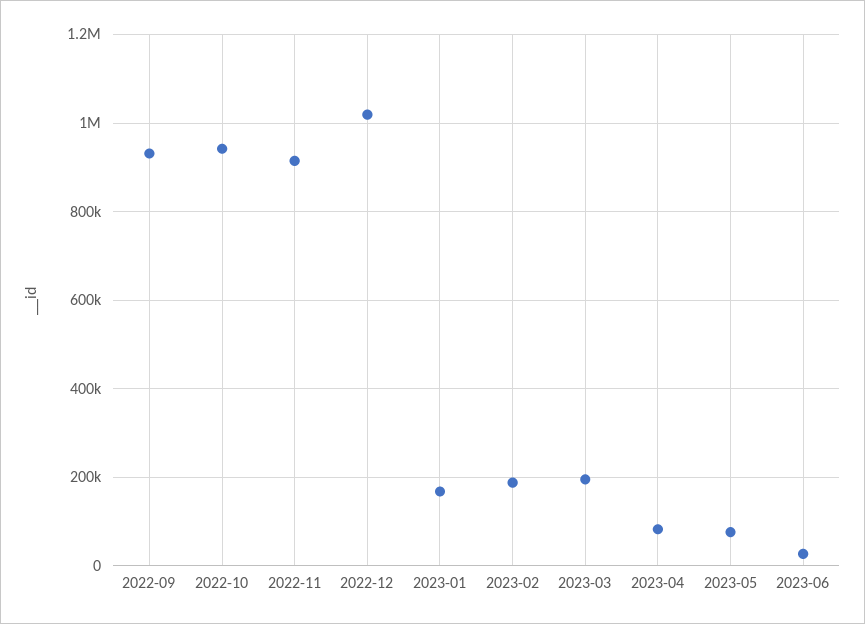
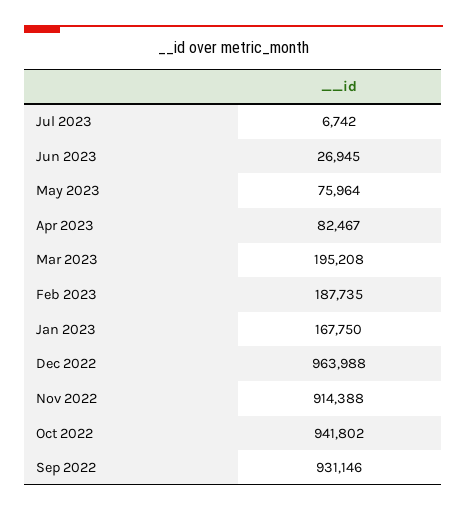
2022-12: 1020000 -> 963988
Jul 2023: none -> 6742

